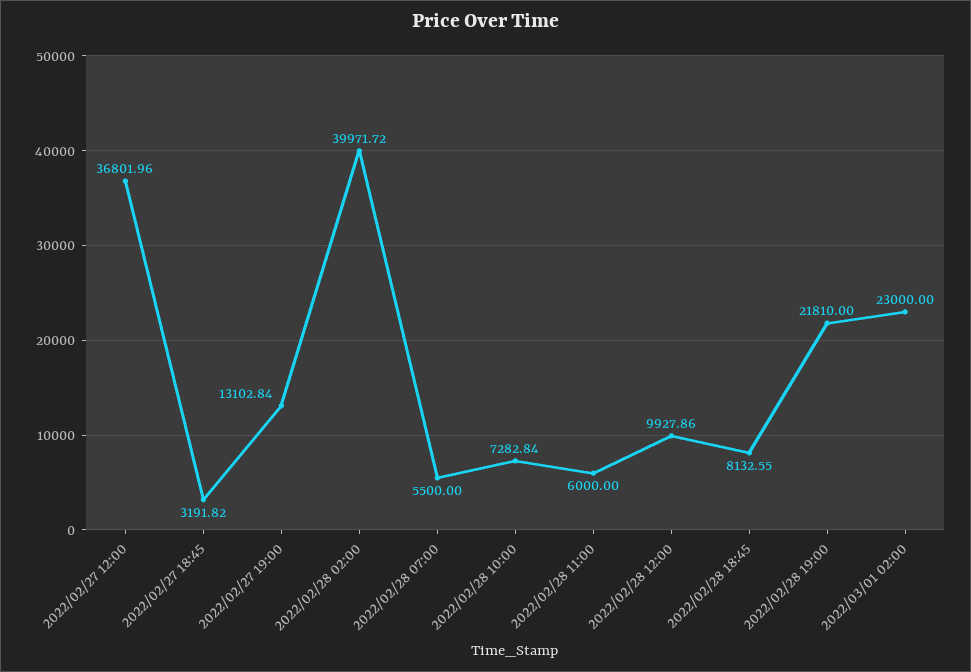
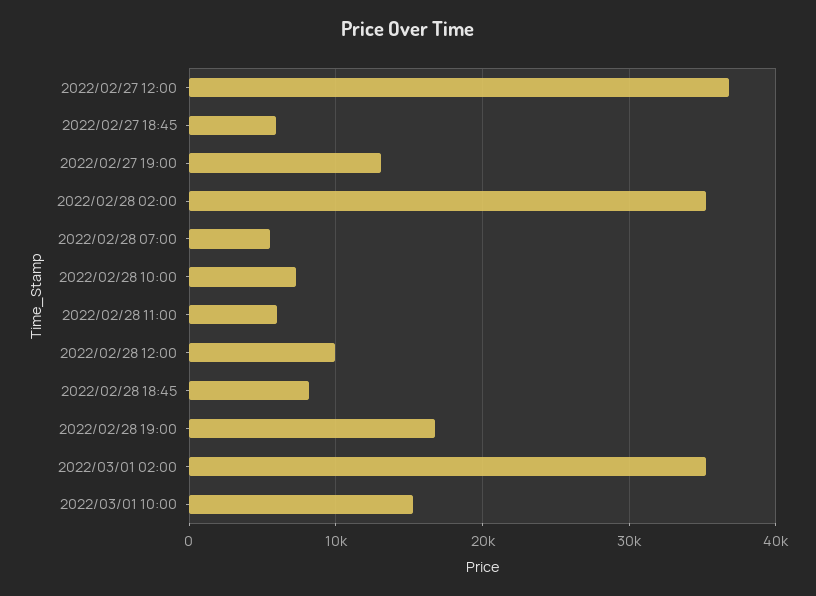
2022/02/27 18:45: 3191.82 -> 6000
2022/02/28 02:00: 39971.72 -> 35000
2022/02/28 19:00: 21810 -> 17000
2022/03/01 02:00: 23000 -> 35000
2022/03/01 10:00: none -> 15000

